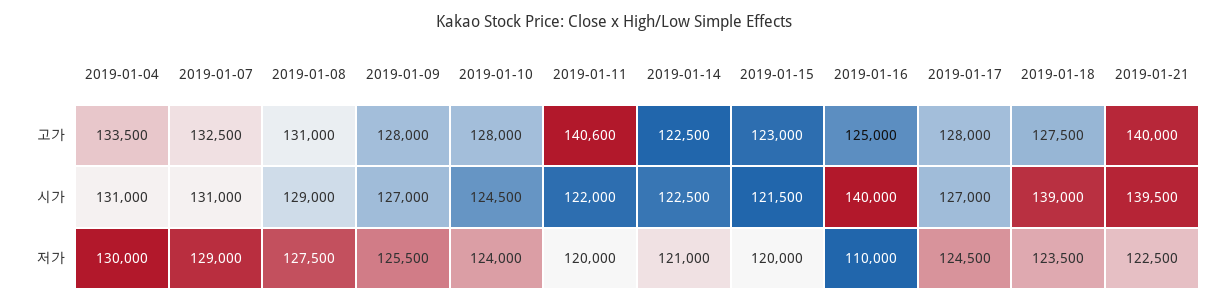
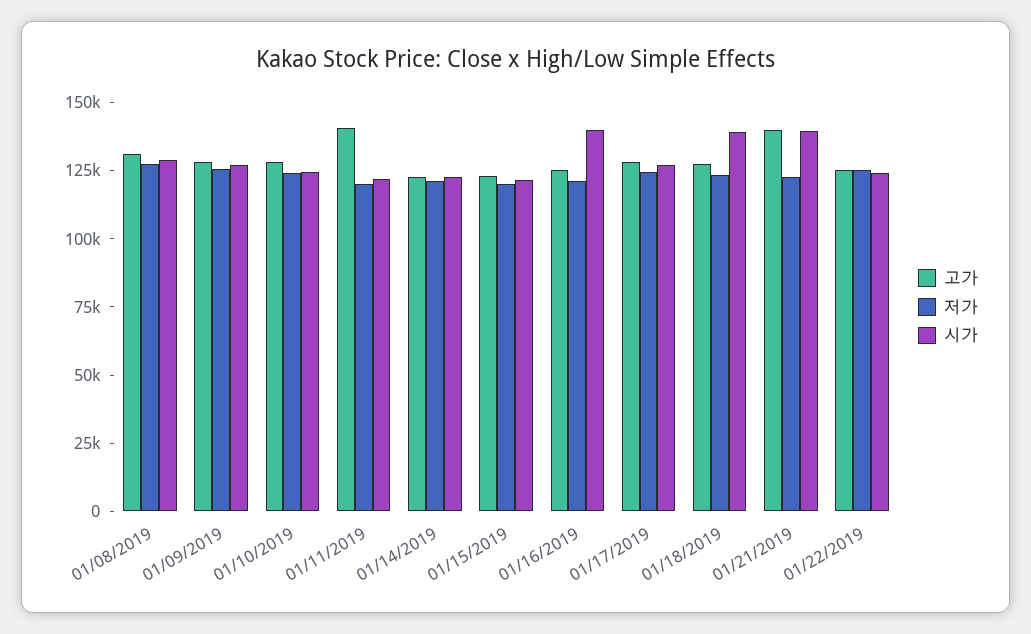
고가, 2019-01-04: 133500 -> none
고가, 2019-01-07: 132500 -> none
시가, 2019-01-04: 131000 -> none
시가, 2019-01-07: 131000 -> none
저가, 2019-01-04: 130000 -> none
저가, 2019-01-07: 129000 -> none
저가, 2019-01-16: 110000 -> 120000
고가, 01/22/2019: none -> 125000
저가, 01/22/2019: none -> 125000
시가, 01/22/2019: none -> 125000

